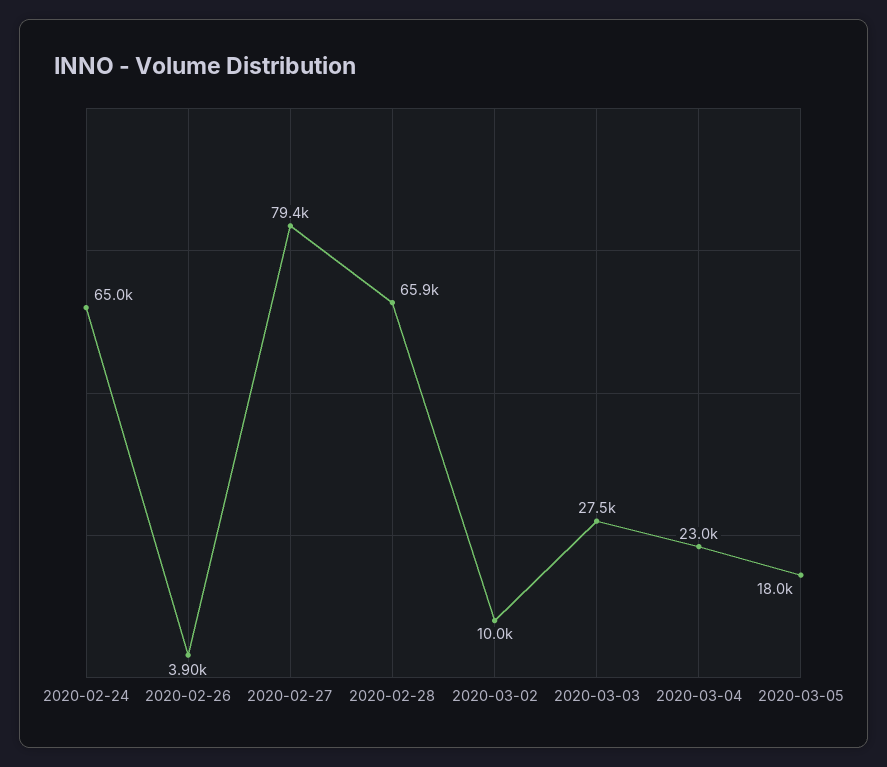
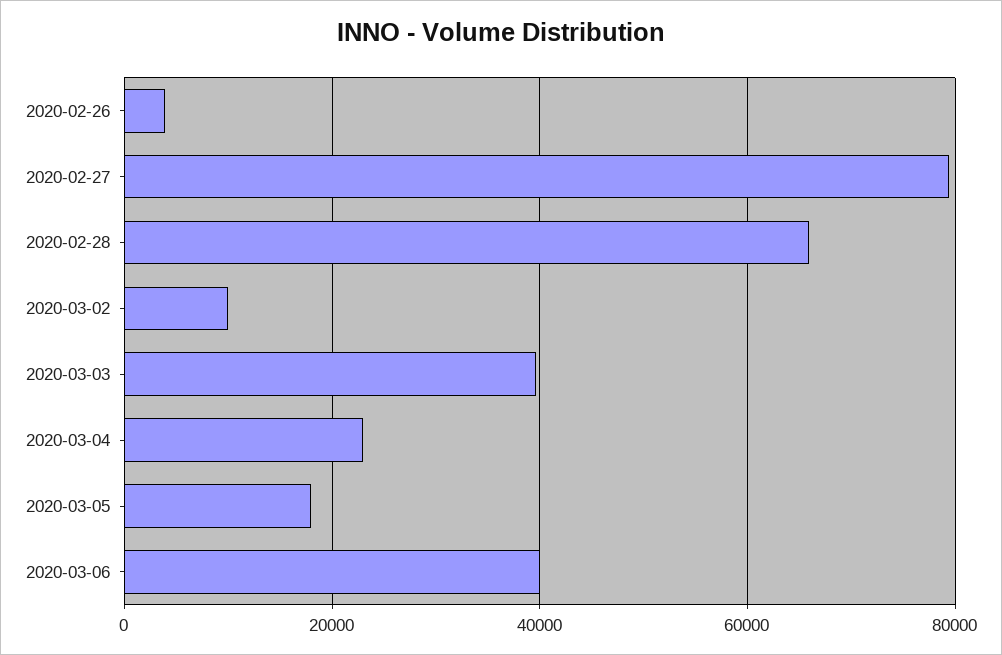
2020-02-24: 65000 -> none
2020-03-03: 27500 -> 40000
2020-03-06: none -> 40000

